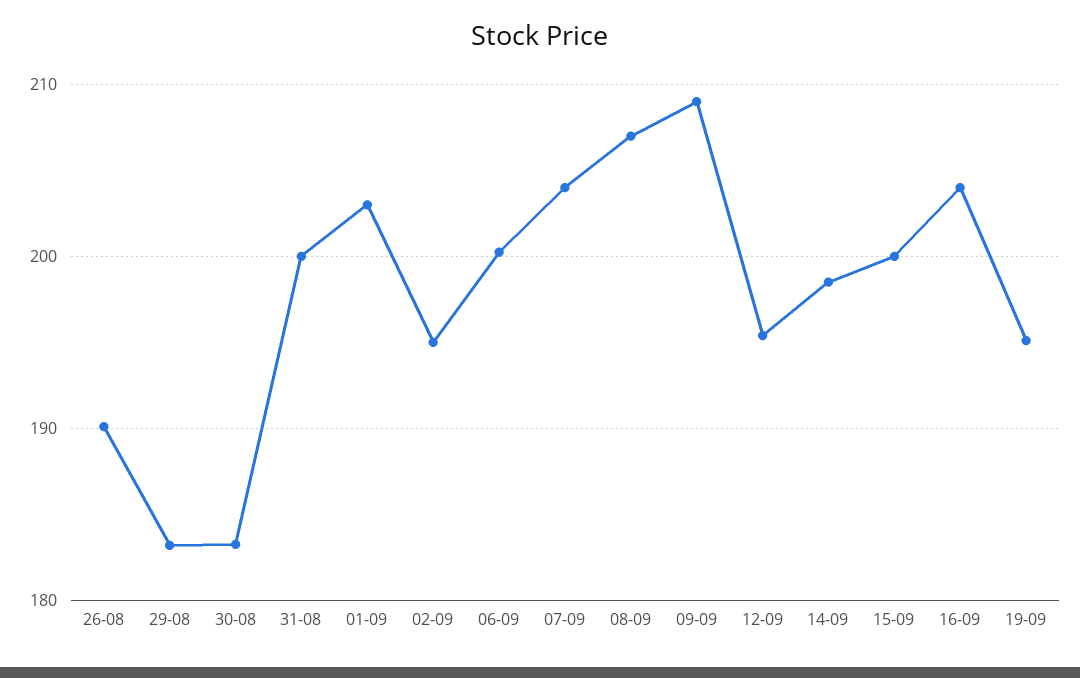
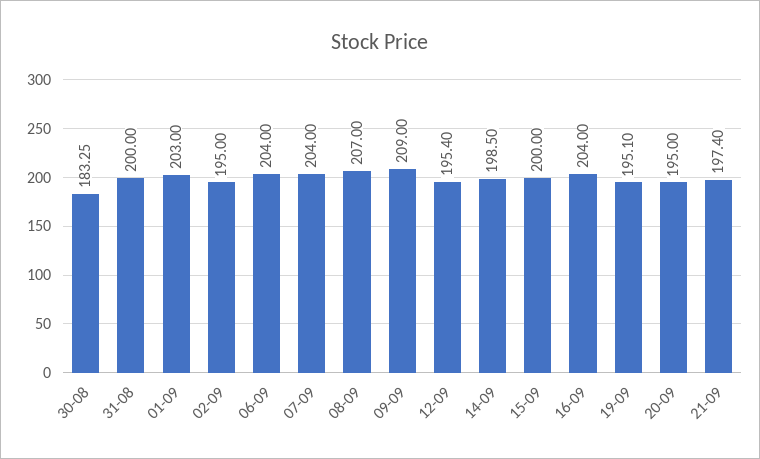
26-08: 190 -> none
29-08: 183 -> none
06-09: 200 -> 204
20-09: none -> 195
21-09: none -> 197.4

